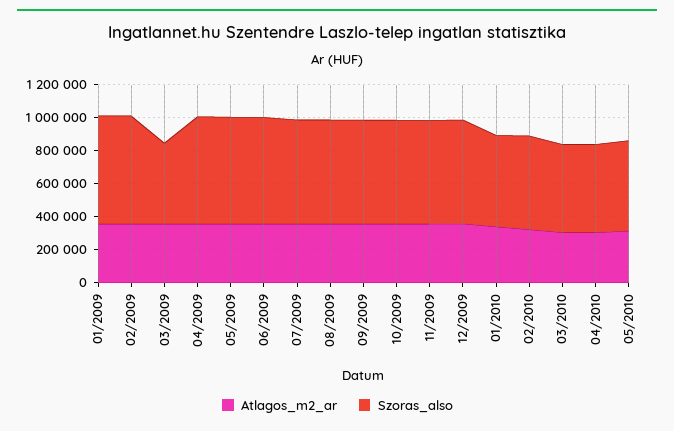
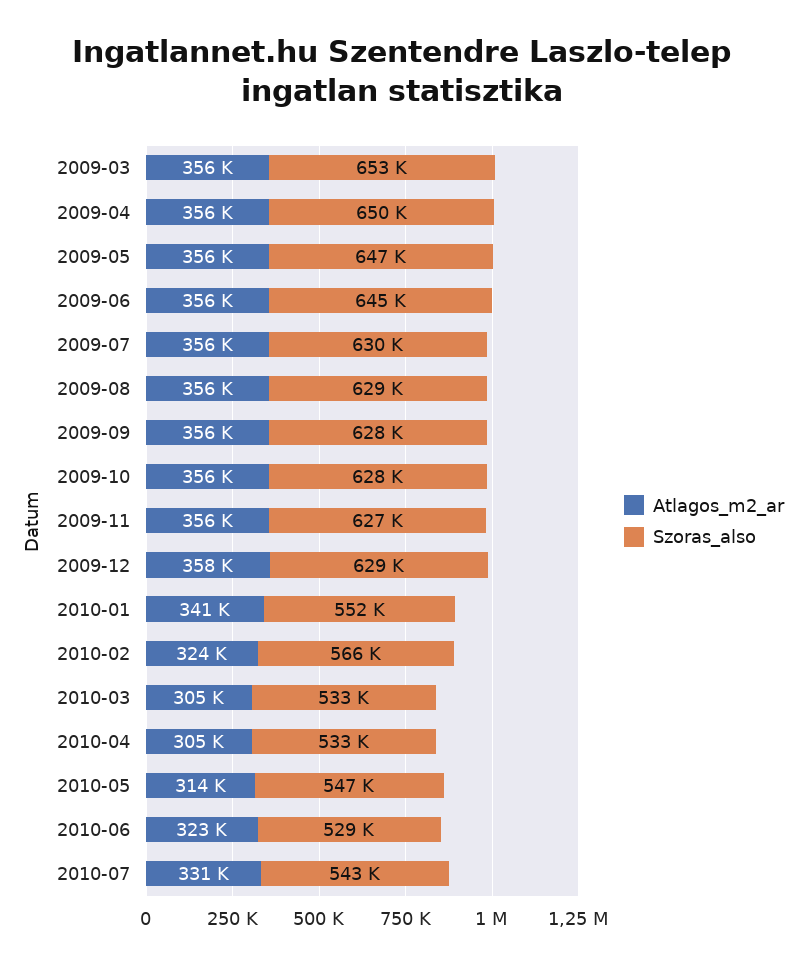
Atlagos_m2_ar, 01/2009: 350000 -> none
Szoras_also, 01/2009: 650000 -> none
Atlagos_m2_ar, 02/2009: 350000 -> none
Szoras_also, 02/2009: 650000 -> none
Szoras_also, 03/2009: 500000 -> 653000
Atlagos_m2_ar, 2010-06: none -> 323000
Szoras_also, 2010-06: none -> 529000
Atlagos_m2_ar, 2010-07: none -> 331000
Szoras_also, 2010-07: none -> 543000

